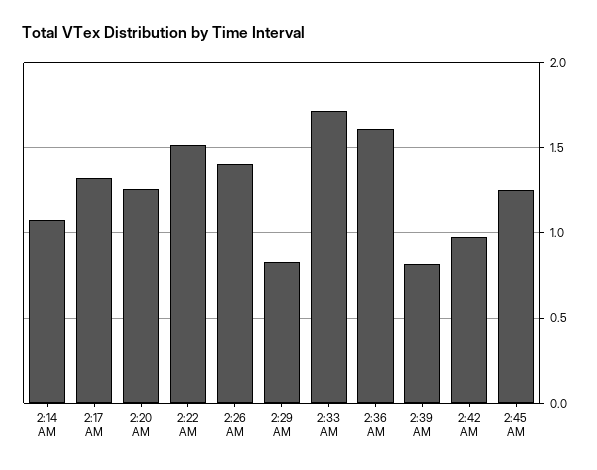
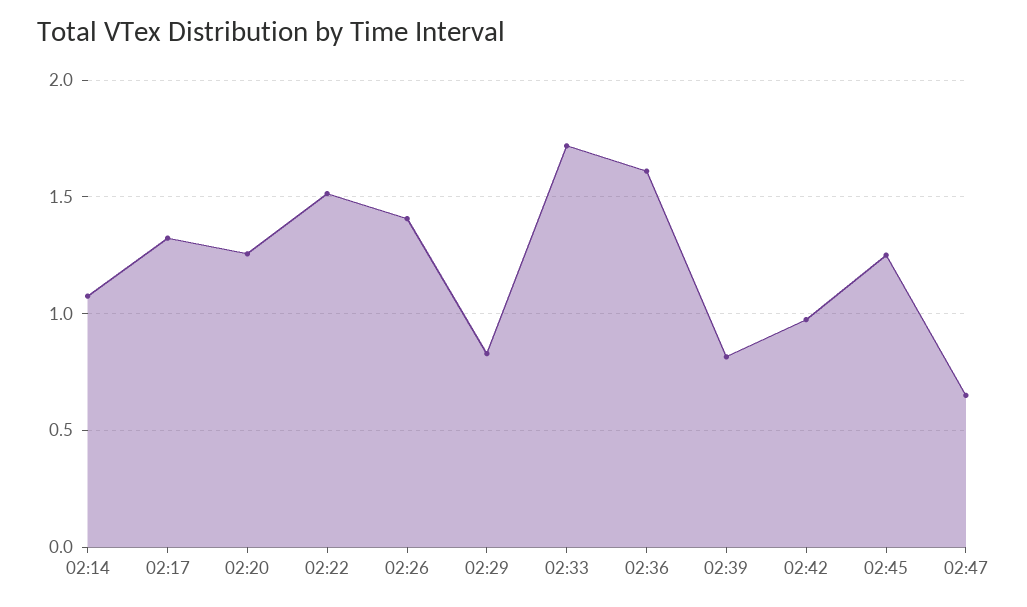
02:47: none -> 0.65

